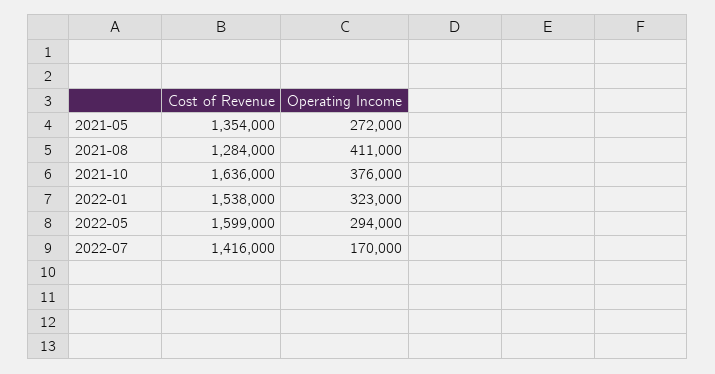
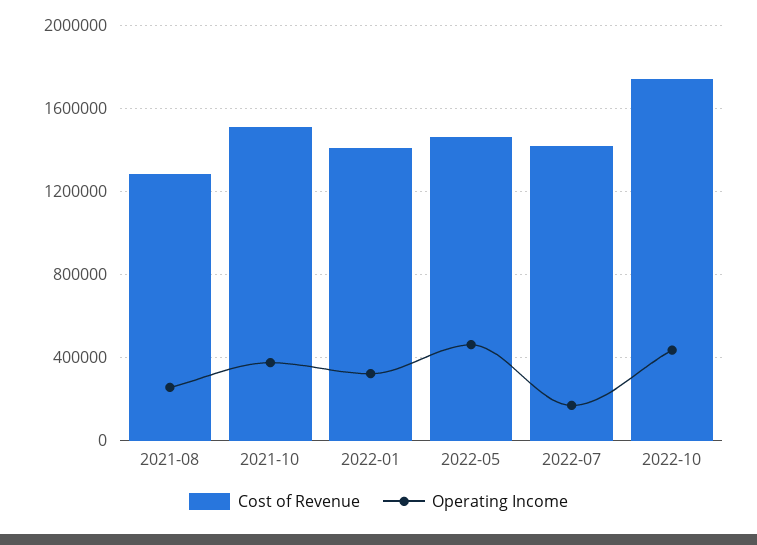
Cost of Revenue, 2021-05: 1354000 -> none
Operating Income, 2021-05: 272000 -> none
Operating Income, 2021-08: 411000 -> 250000
Cost of Revenue, 2021-10: 1636000 -> 1500000
Cost of Revenue, 2022-01: 1538000 -> 1400000
Cost of Revenue, 2022-05: 1599000 -> 1450000
Operating Income, 2022-05: 294000 -> 450000
Cost of Revenue, 2022-10: none -> 1750000
Operating Income, 2022-10: none -> 450000

